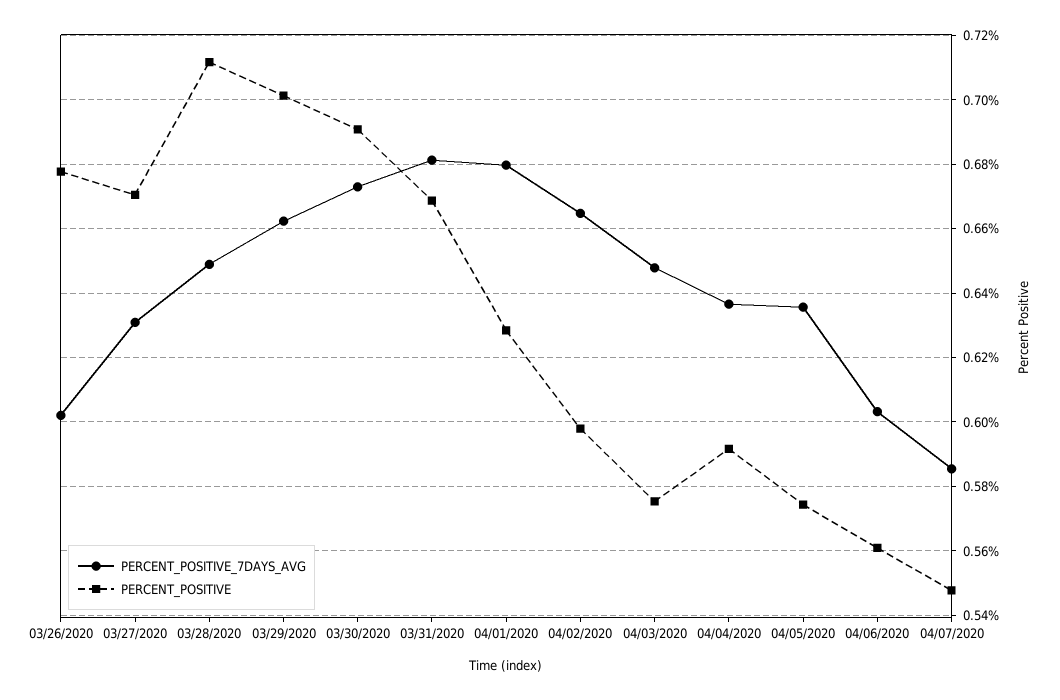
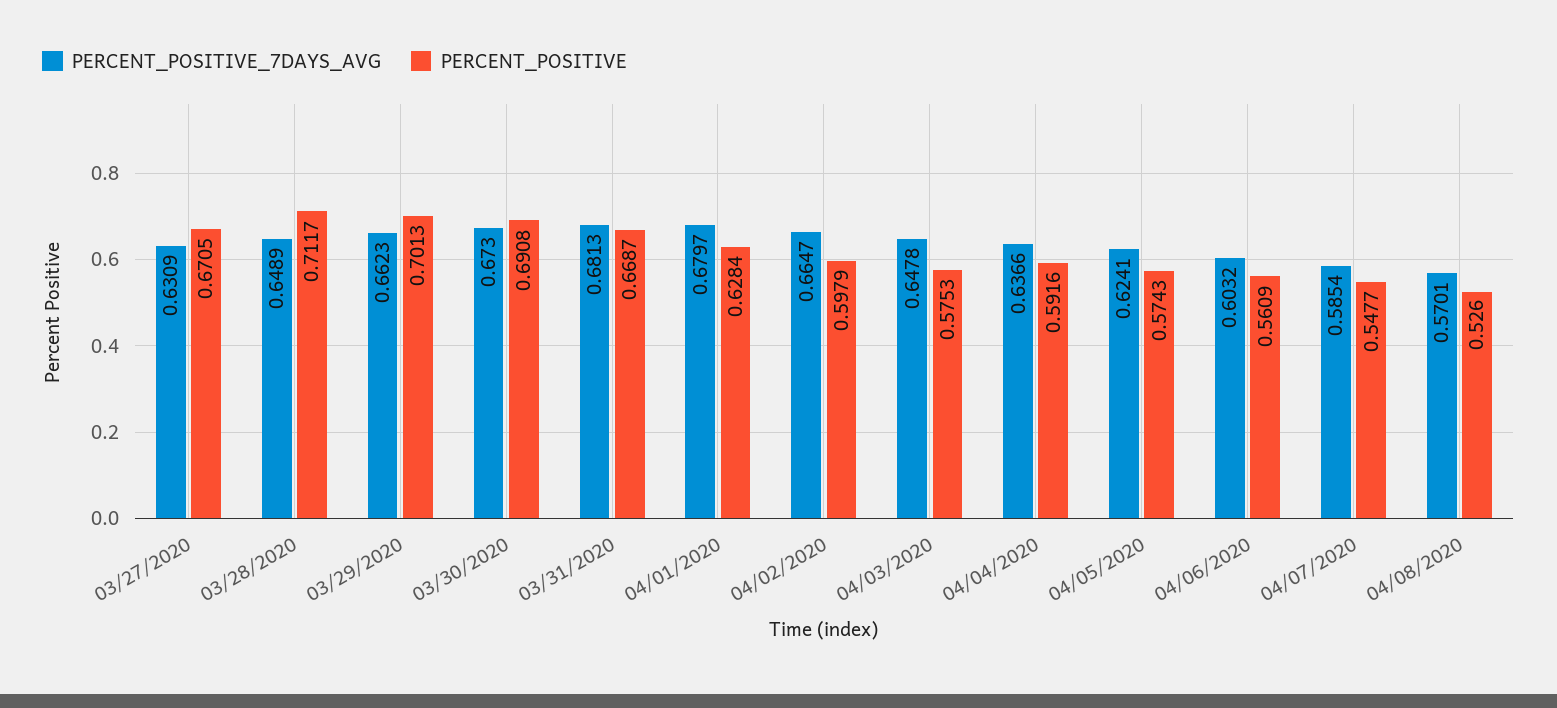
PERCENT_POSITIVE_7DAYS_AVG, 03/26/2020: 0.602 -> none
PERCENT_POSITIVE, 03/26/2020: 0.678 -> none
PERCENT_POSITIVE_7DAYS_AVG, 04/05/2020: 0.636 -> 0.6241
PERCENT_POSITIVE_7DAYS_AVG, 04/08/2020: none -> 0.5701
PERCENT_POSITIVE, 04/08/2020: none -> 0.526

